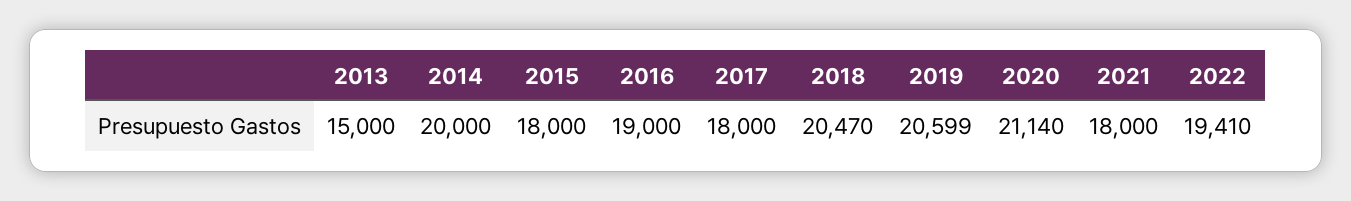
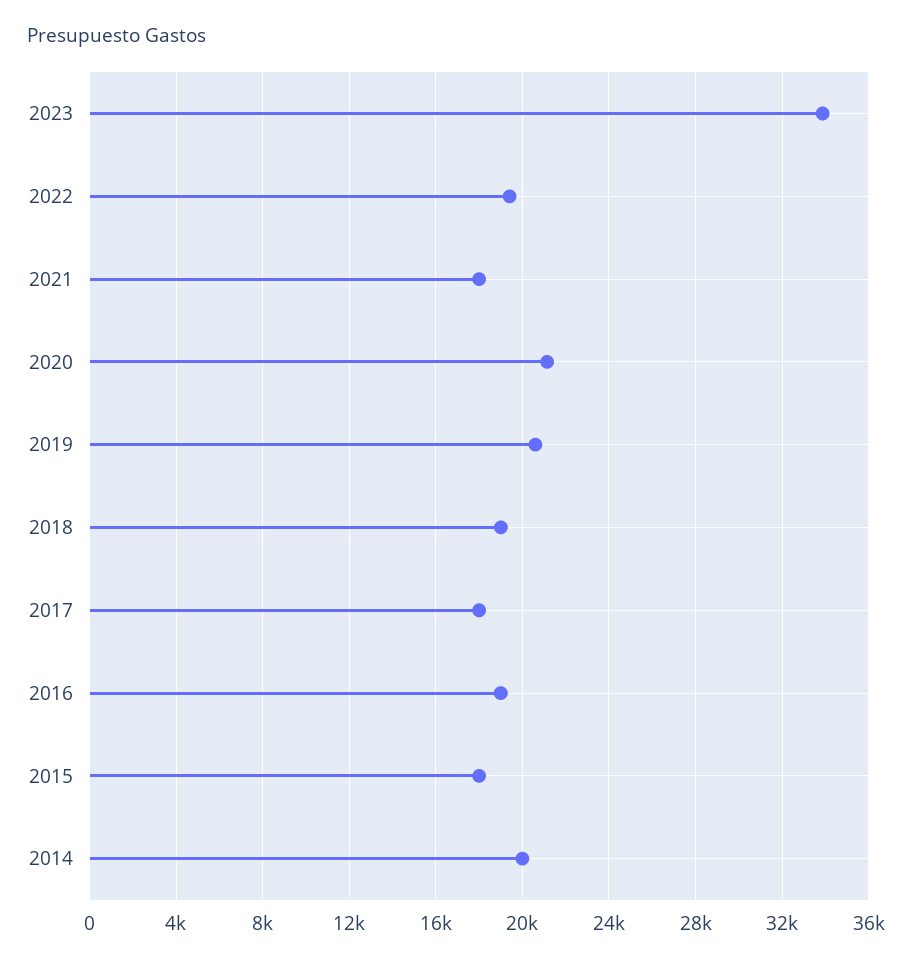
2013: 15000 -> none
2018: 20470 -> 19000
2023: none -> 34000

